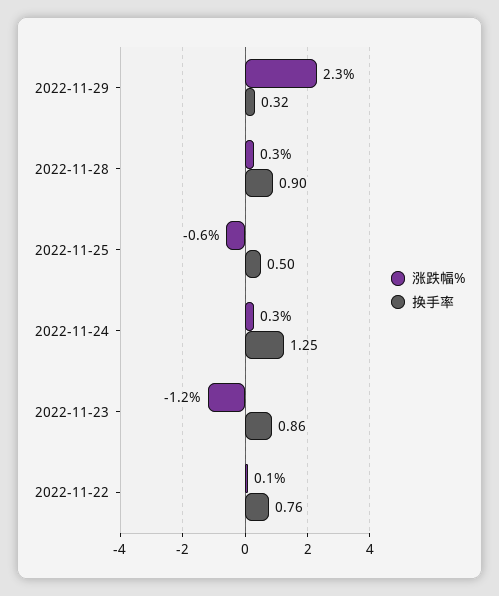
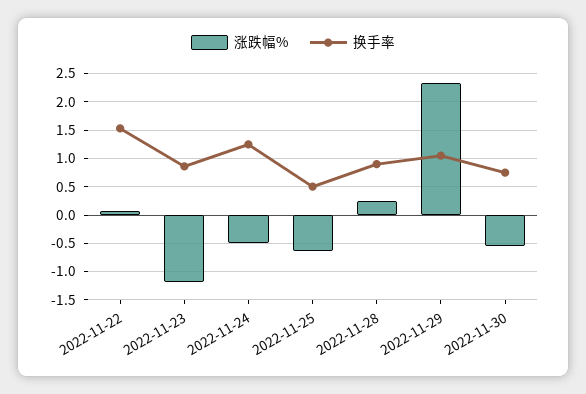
换手率, 2022-11-29: 0.32 -> 1
涨跌幅%, 2022-11-24: 0.3 -> -0.5
换手率, 2022-11-22: 0.76 -> 1.5
涨跌幅%, 2022-11-30: none -> -0.5
换手率, 2022-11-30: none -> 0.75

